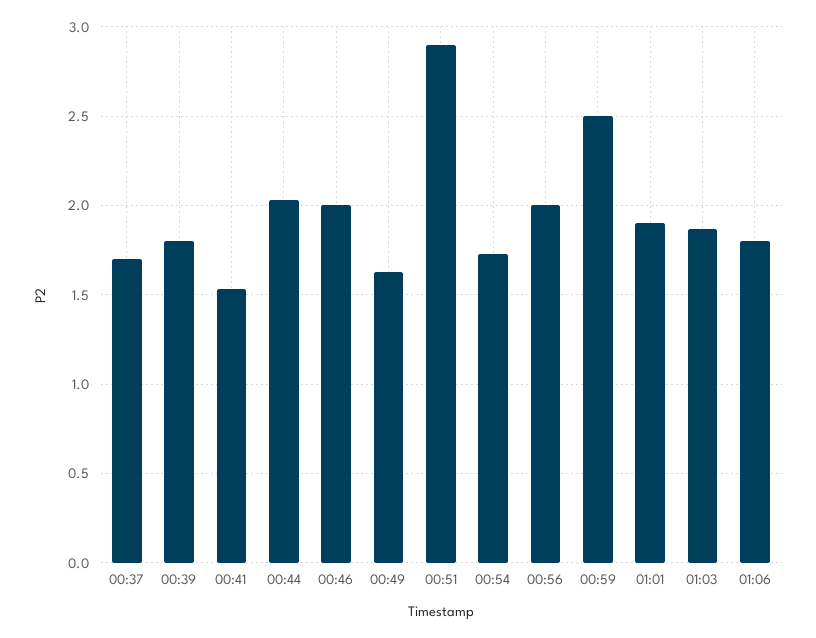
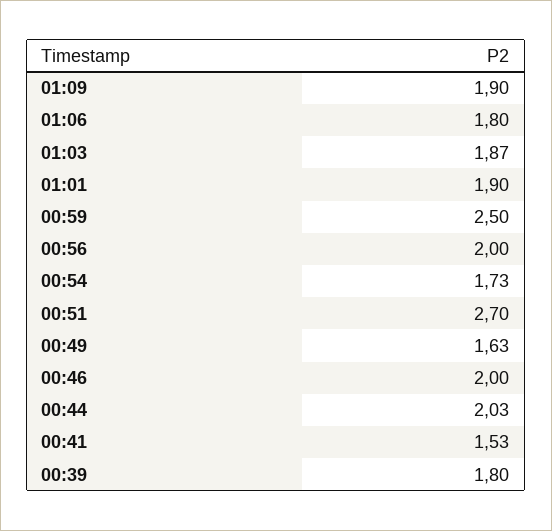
00:37: 1.7 -> none
00:51: 2.9 -> 2.7
01:09: none -> 1.9

